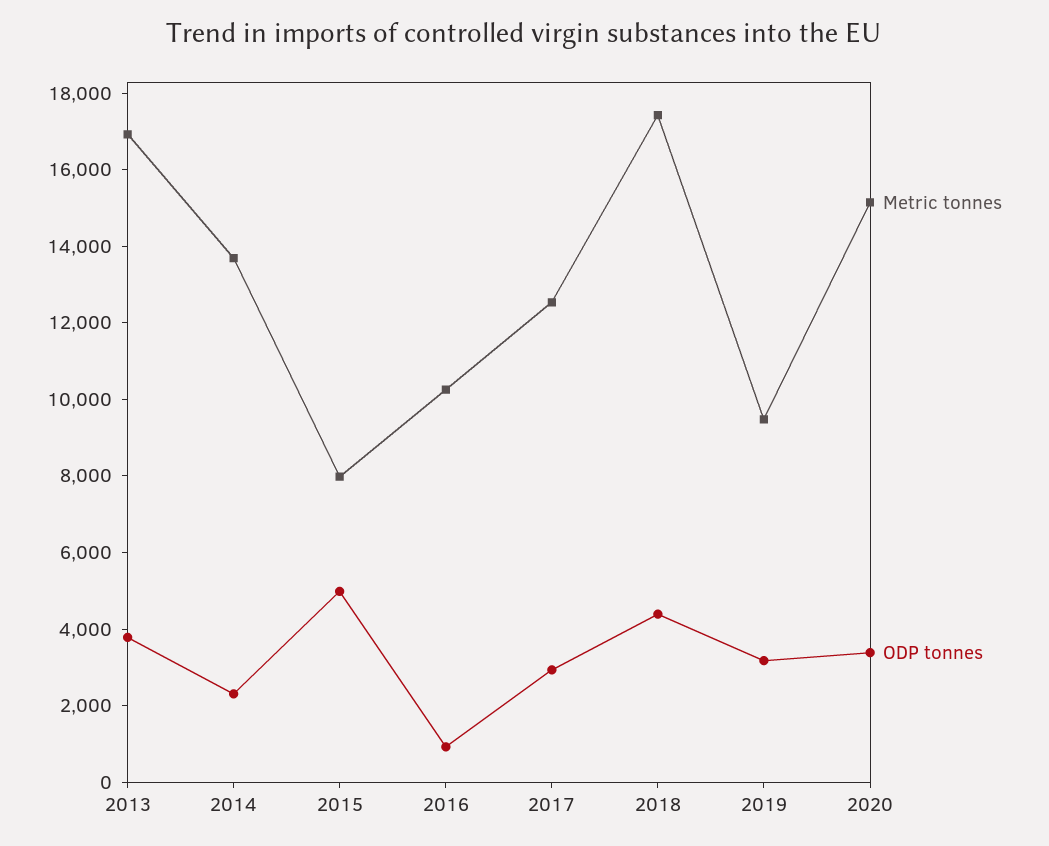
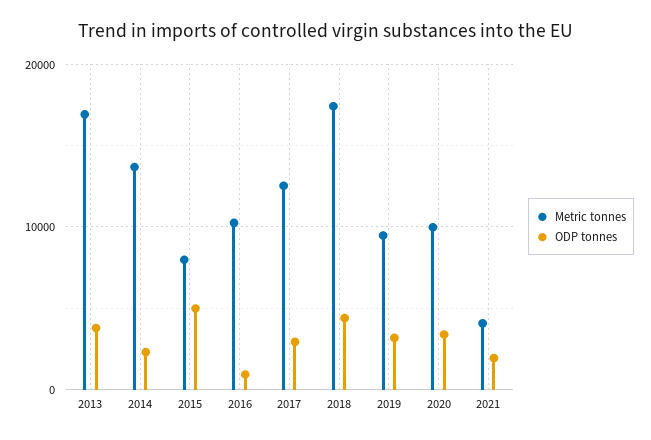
Metric tonnes, 2020: 15000 -> 10000
Metric tonnes, 2021: none -> 4000
ODP tonnes, 2021: none -> 2000

